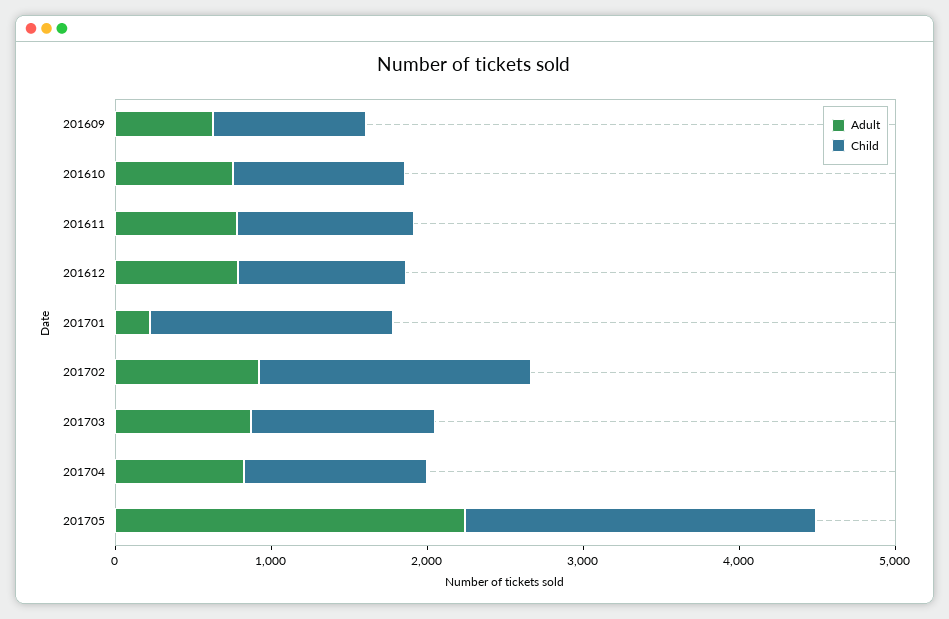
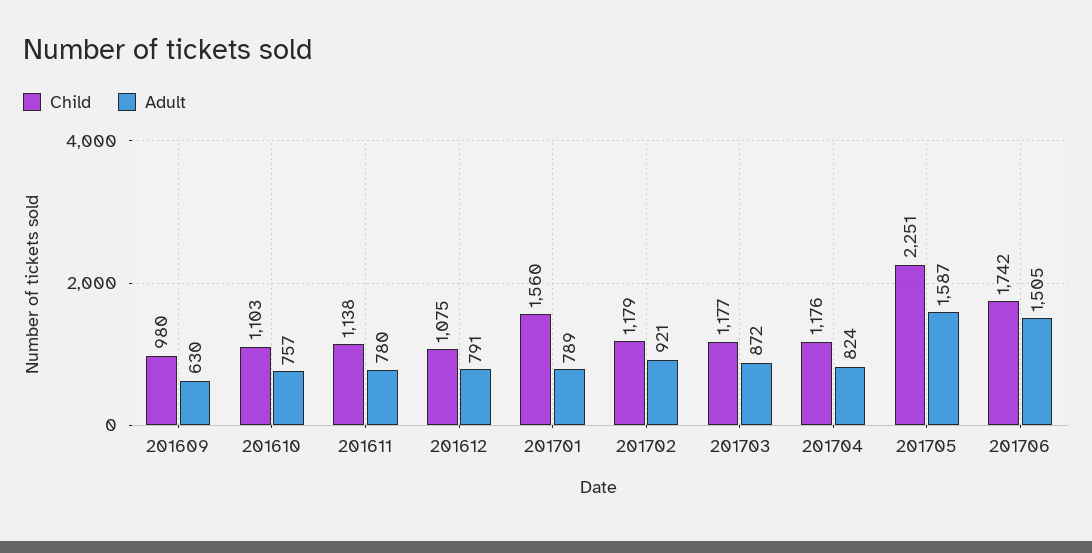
Adult, 201701: 200 -> 789
Child, 201702: 1800 -> 1179
Adult, 201705: 2200 -> 1587
Child, 201706: none -> 1742
Adult, 201706: none -> 1505

